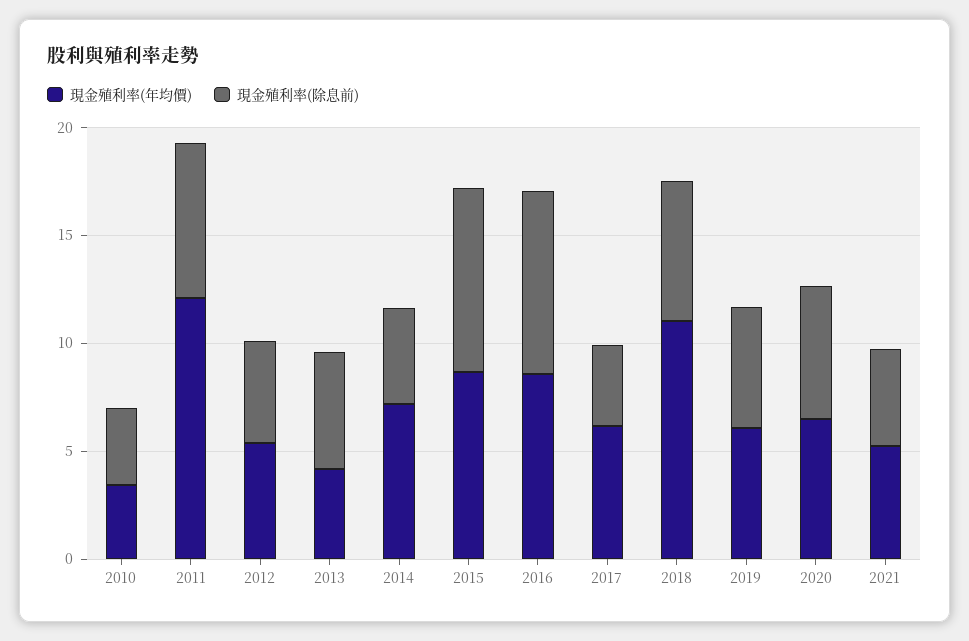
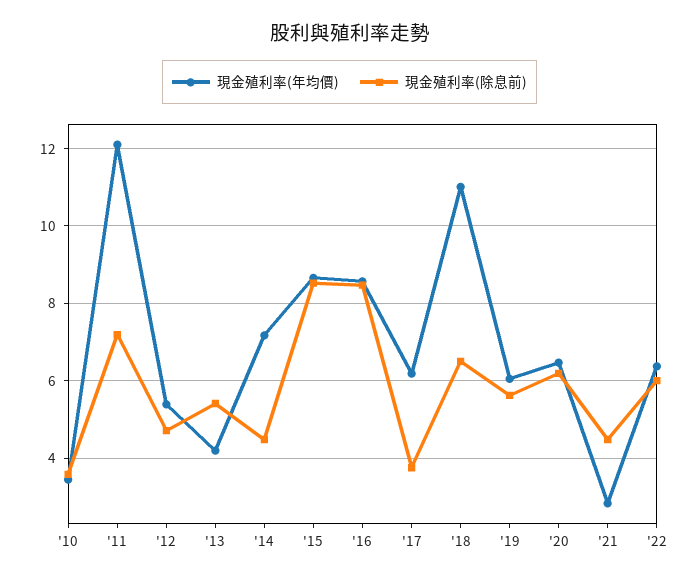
現金殖利率(年均價), 2021: 5 -> 2.8
現金殖利率(年均價), '22: none -> 6.4
現金殖利率(除息前), '22: none -> 6

